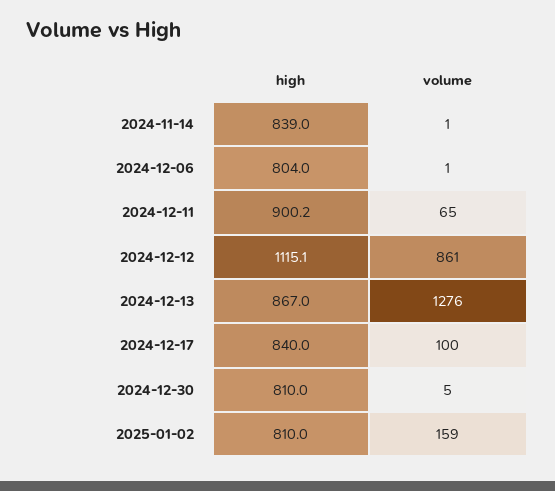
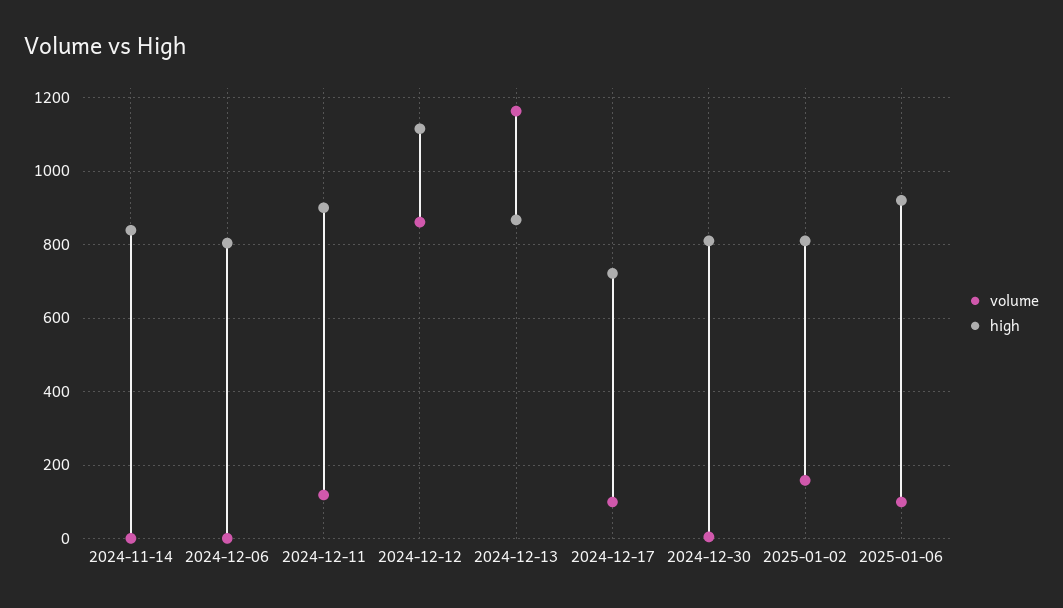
volume, 2024-12-11: 65 -> 120
volume, 2024-12-13: 1276 -> 1160
high, 2024-12-17: 840 -> 720
volume, 2025-01-06: none -> 100
high, 2025-01-06: none -> 920

